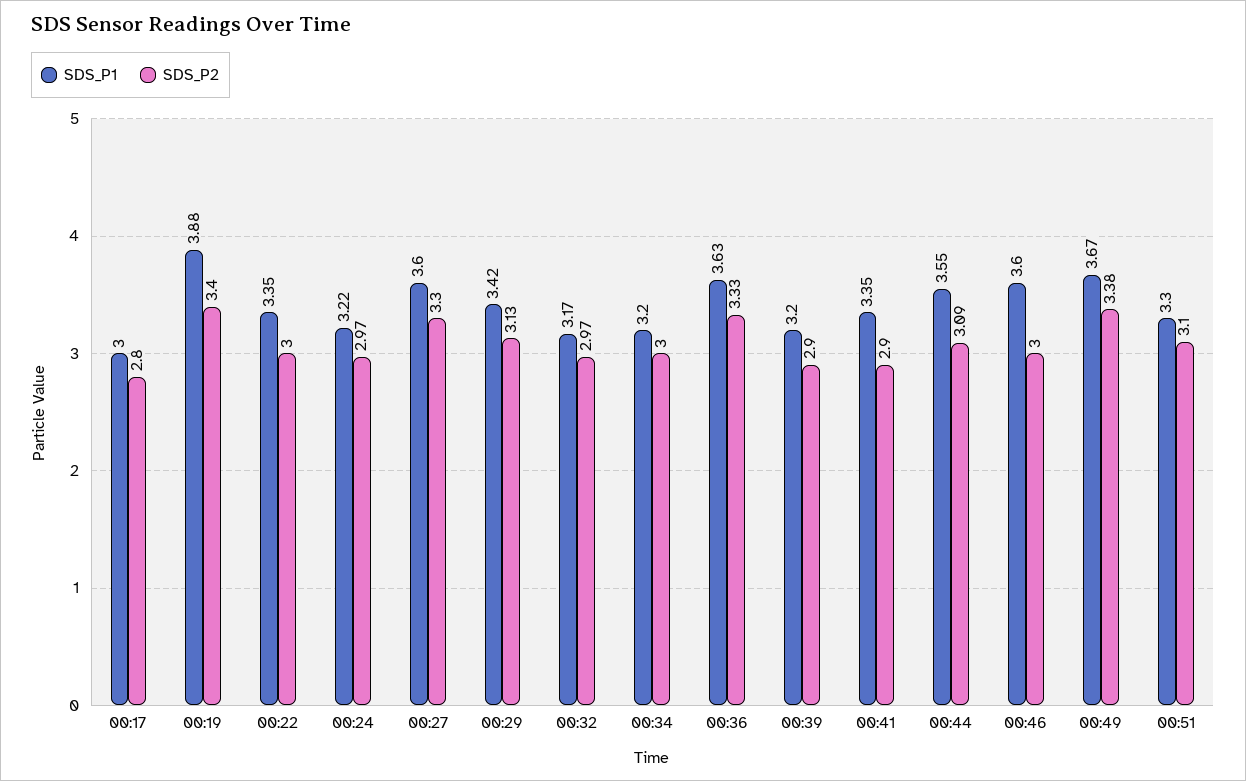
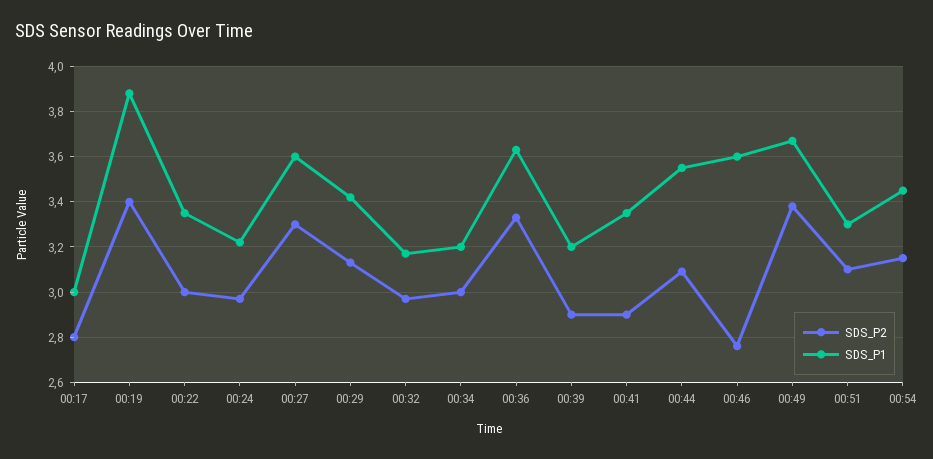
SDS_P2, 00:46: 3 -> 2.75
SDS_P2, 00:54: none -> 3.15
SDS_P1, 00:54: none -> 3.45

